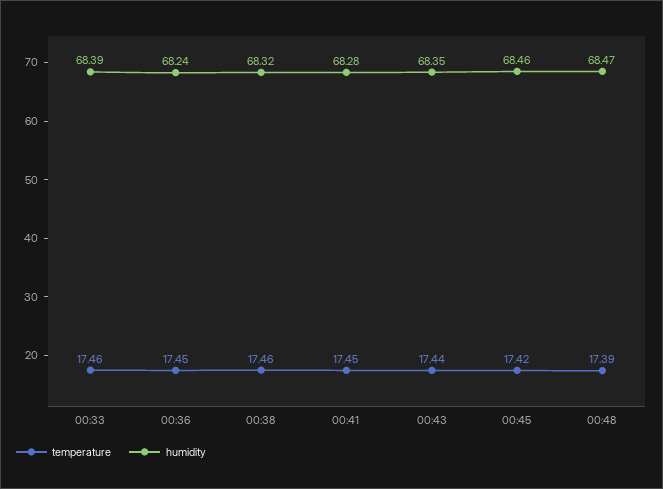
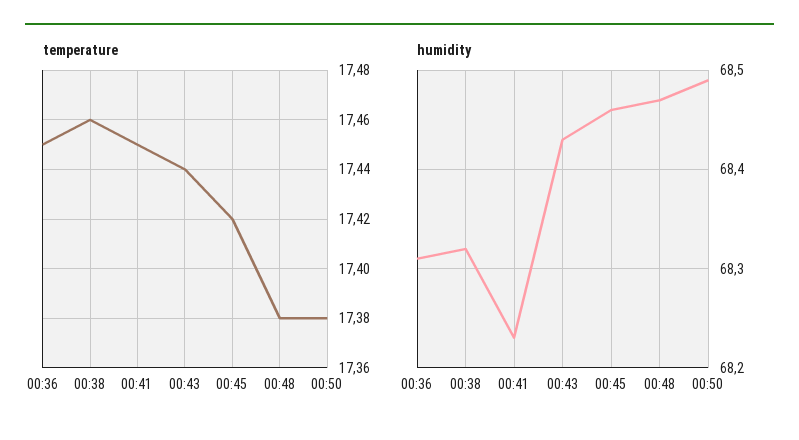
temperature, 00:33: 17.46 -> none
humidity, 00:33: 68.39 -> none
humidity, 00:36: 68.24 -> 68.31
humidity, 00:41: 68.28 -> 68.23
humidity, 00:43: 68.35 -> 68.43
temperature, 00:48: 17.39 -> 17.38
temperature, 00:50: none -> 17.38
humidity, 00:50: none -> 68.49

